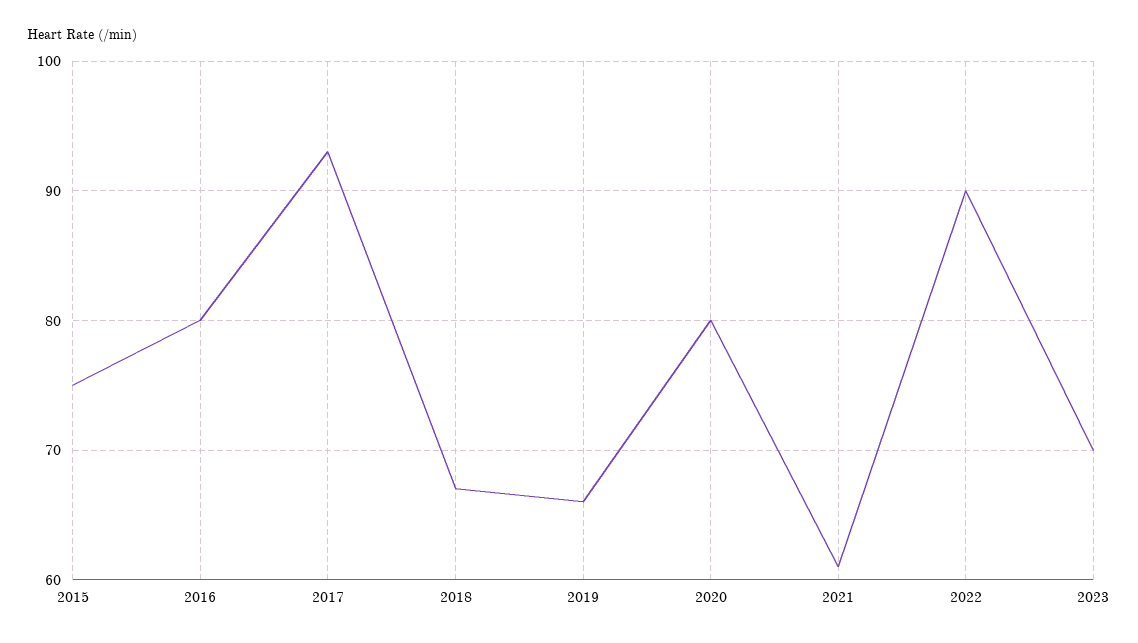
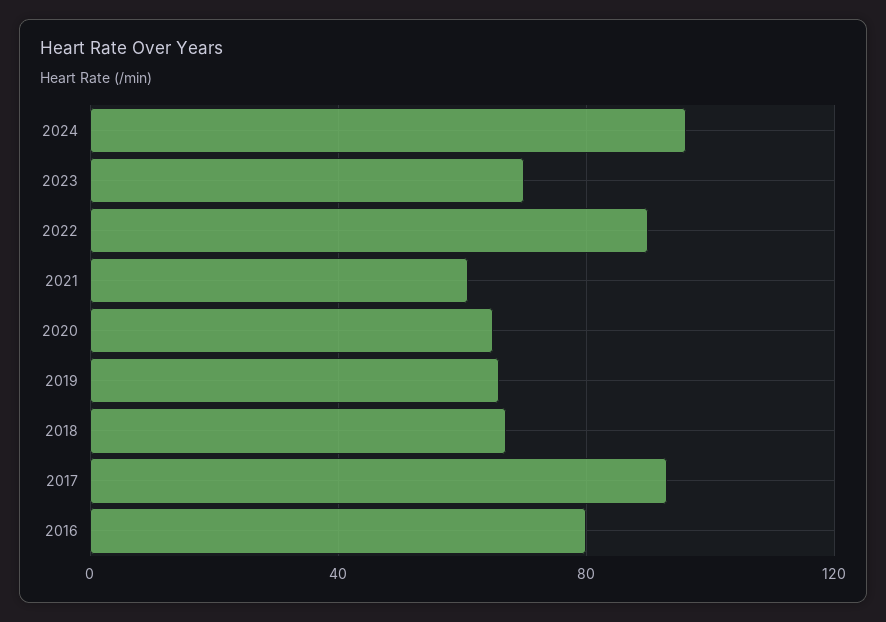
2015: 75 -> none
2020: 80 -> 65
2024: none -> 95

